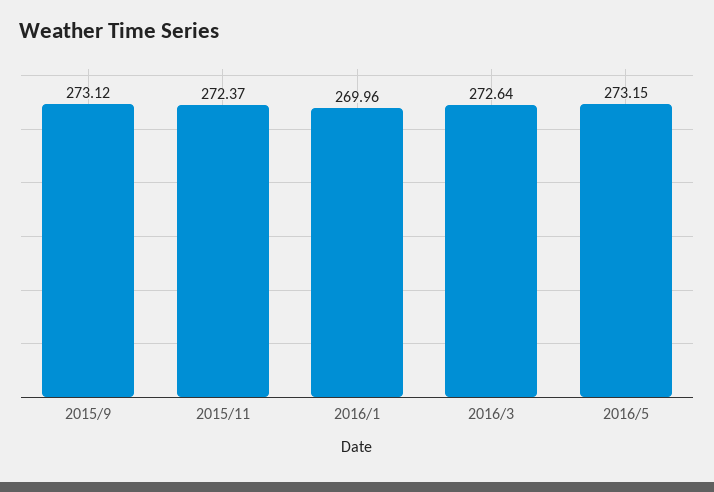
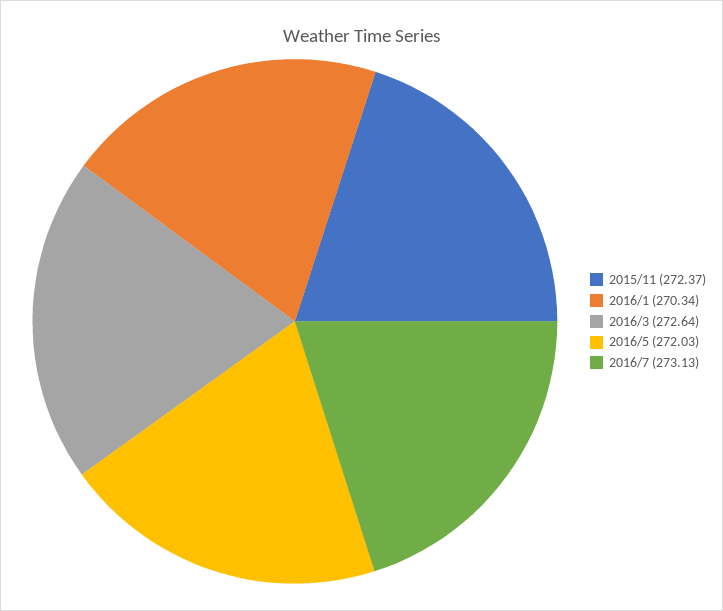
2015/9: 273.12 -> none
2016/1: 269.96 -> 270.34
2016/5: 273.15 -> 272.03
2016/7: none -> 273.13

